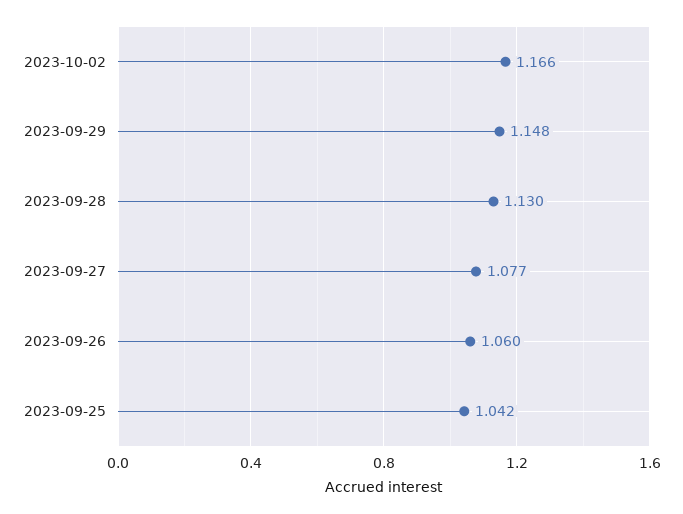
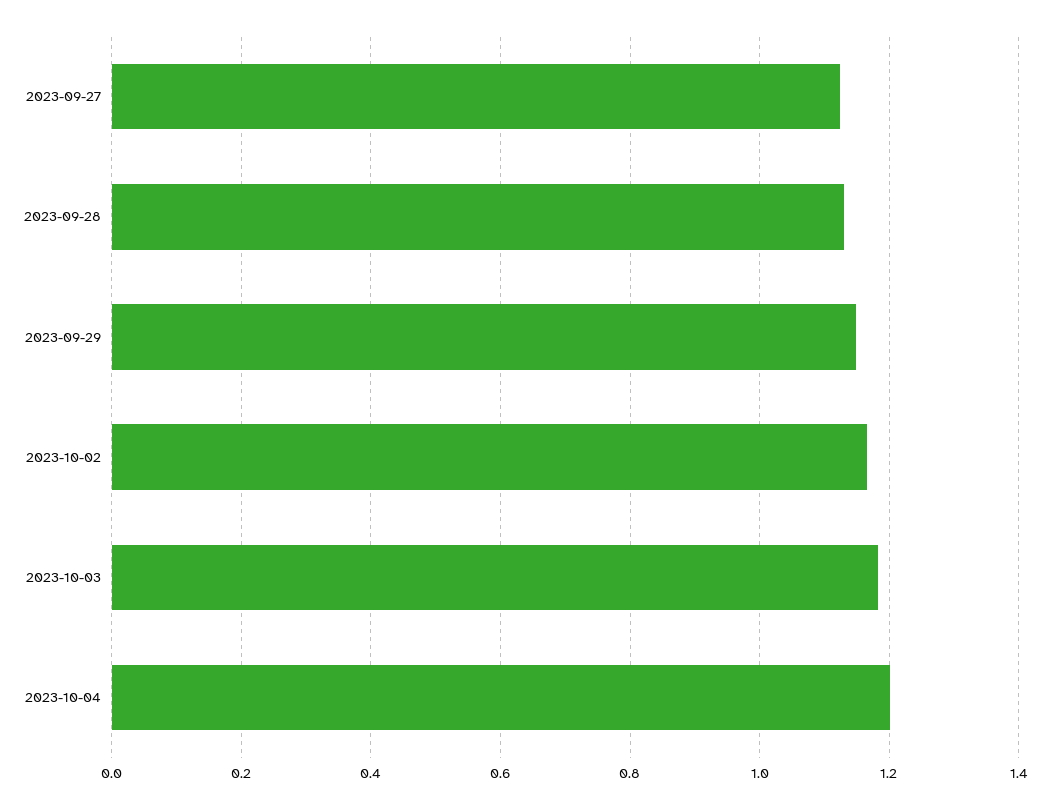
2023-09-27: 1.077 -> 1.12
2023-09-26: 1.06 -> none
2023-09-25: 1.042 -> none
2023-10-03: none -> 1.18
2023-10-04: none -> 1.2

